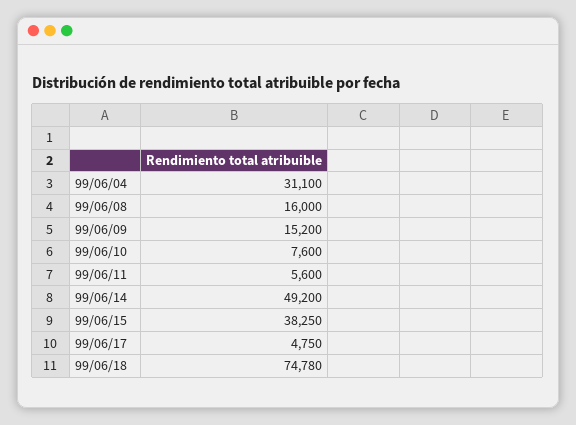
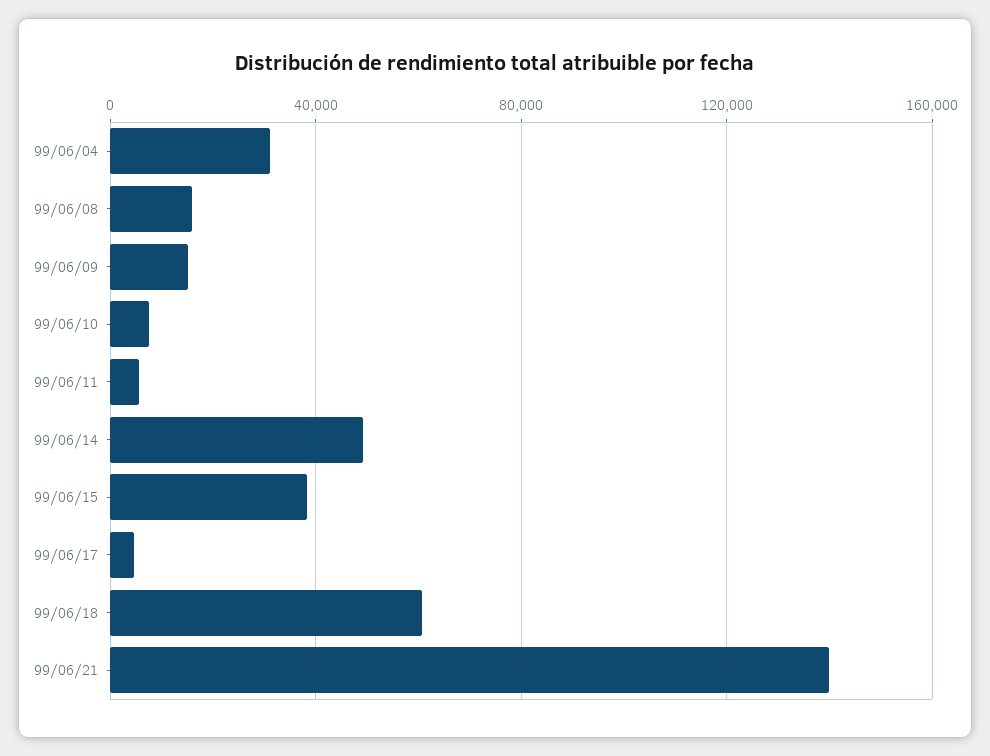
99/06/18: 74780 -> 60000
99/06/21: none -> 140000

